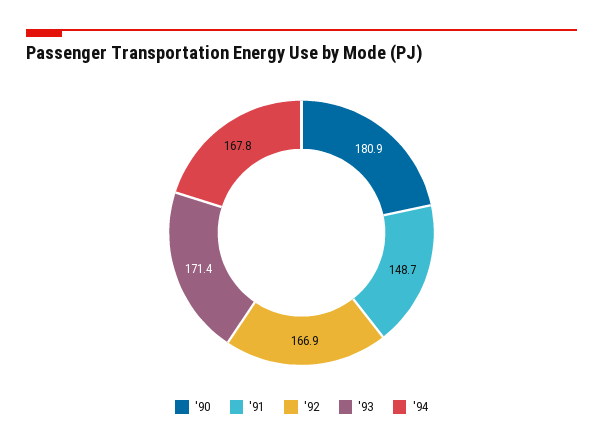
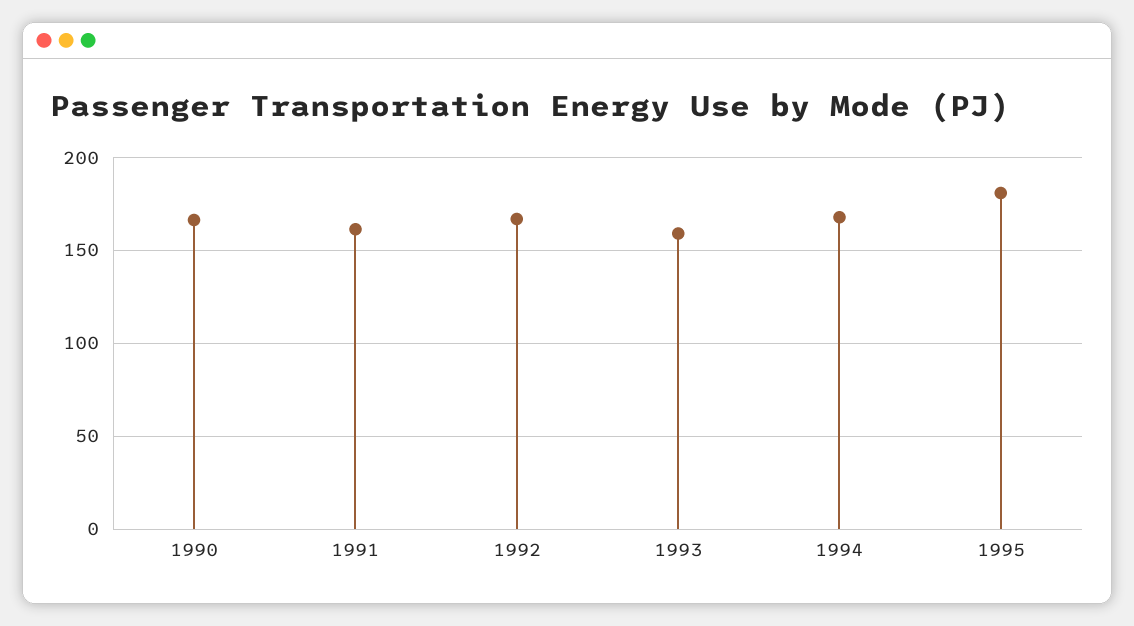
'90: 180.9 -> 165
'91: 148.7 -> 160
'93: 171.4 -> 160
1995: none -> 180

